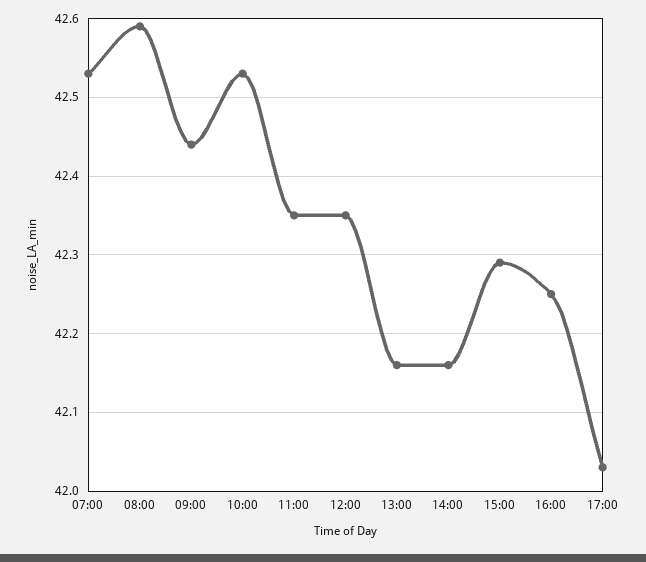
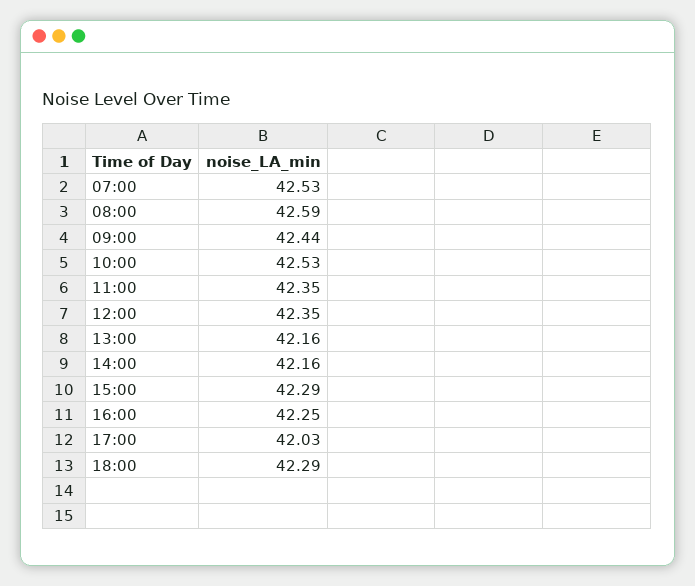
18:00: none -> 42.29

